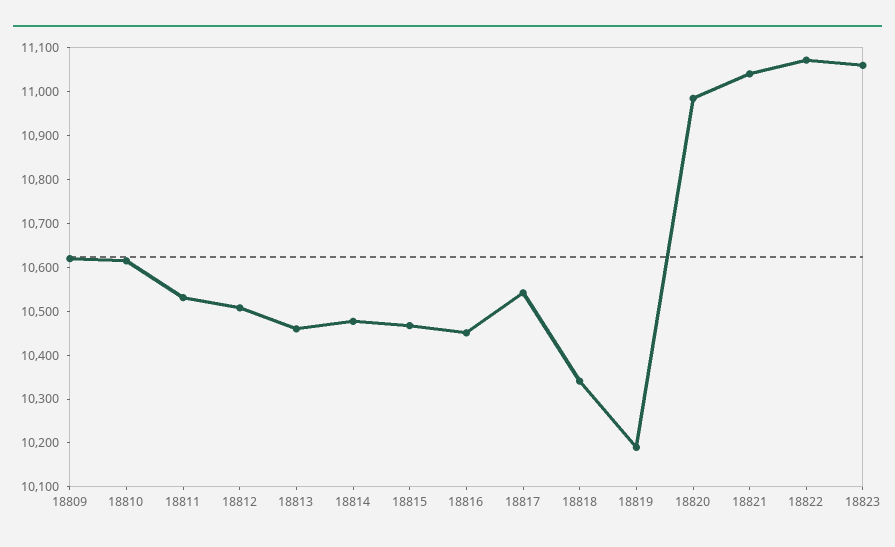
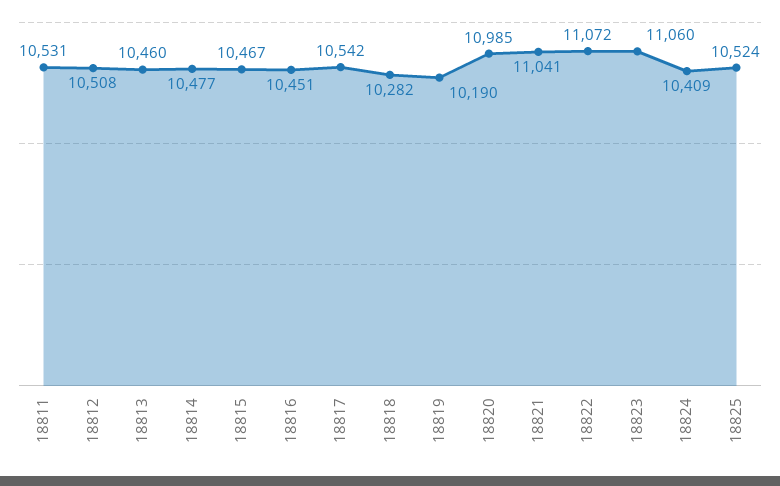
18809: 10620 -> none
18810: 10620 -> none
18818: 10340 -> 10282
18824: none -> 10409
18825: none -> 10524

